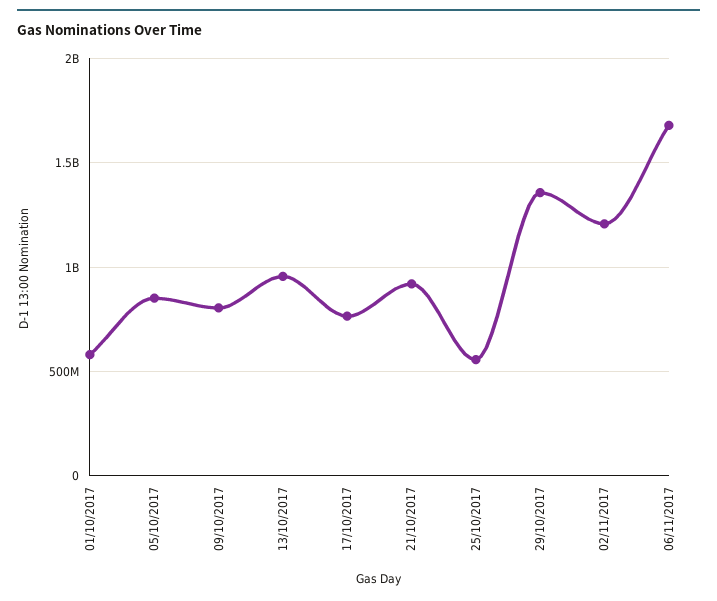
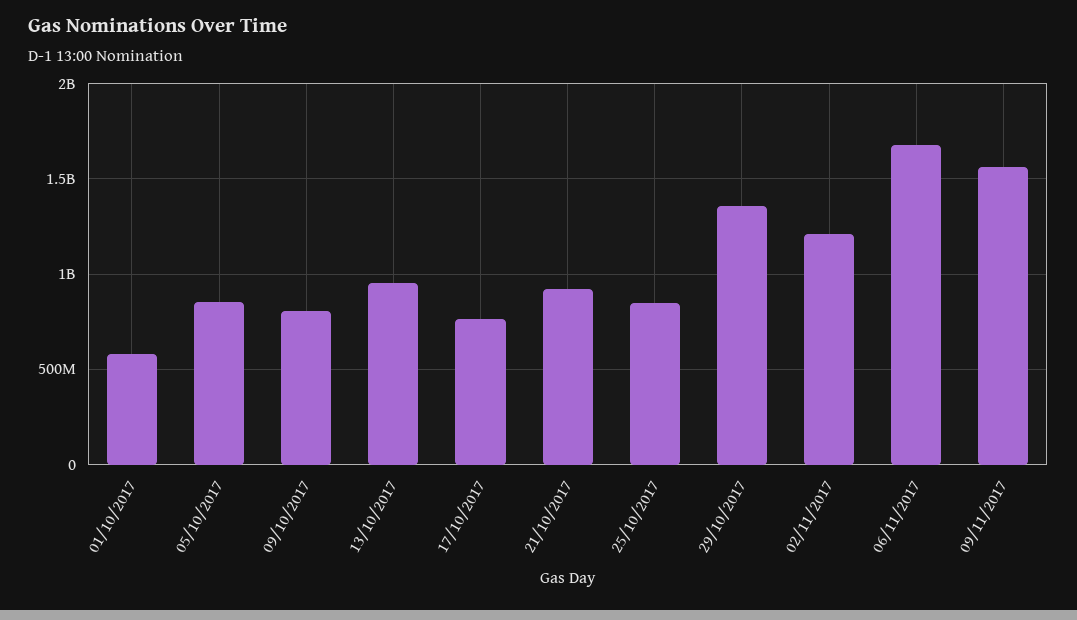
25/10/2017: 550000000 -> 850000000
09/11/2017: none -> 1550000000

